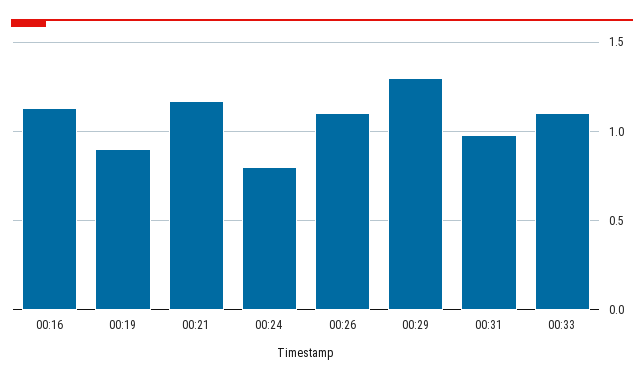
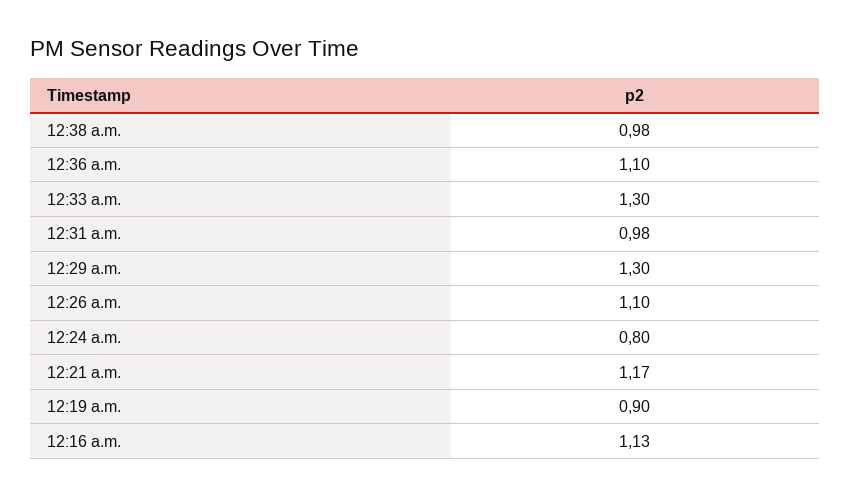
00:33: 1.1 -> 1.3
12:38 a.m.: none -> 0.98
12:36 a.m.: none -> 1.1

